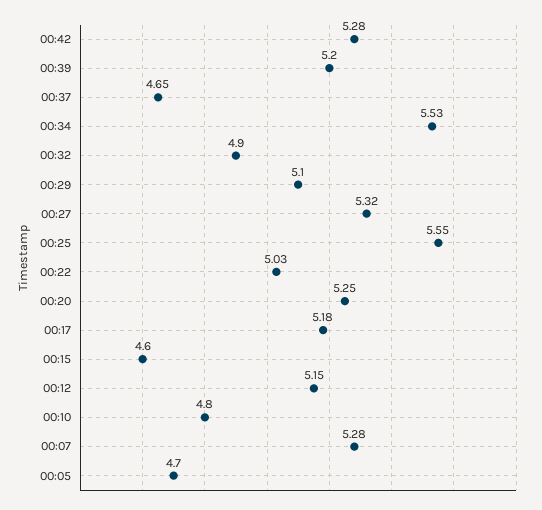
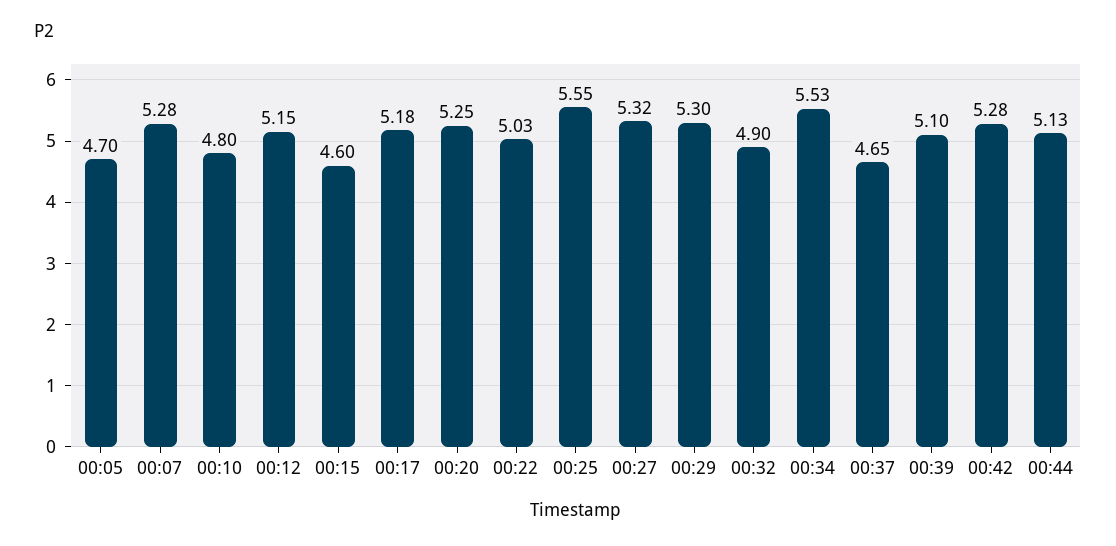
00:39: 5.2 -> 5.1
00:29: 5.1 -> 5.3
00:44: none -> 5.13

